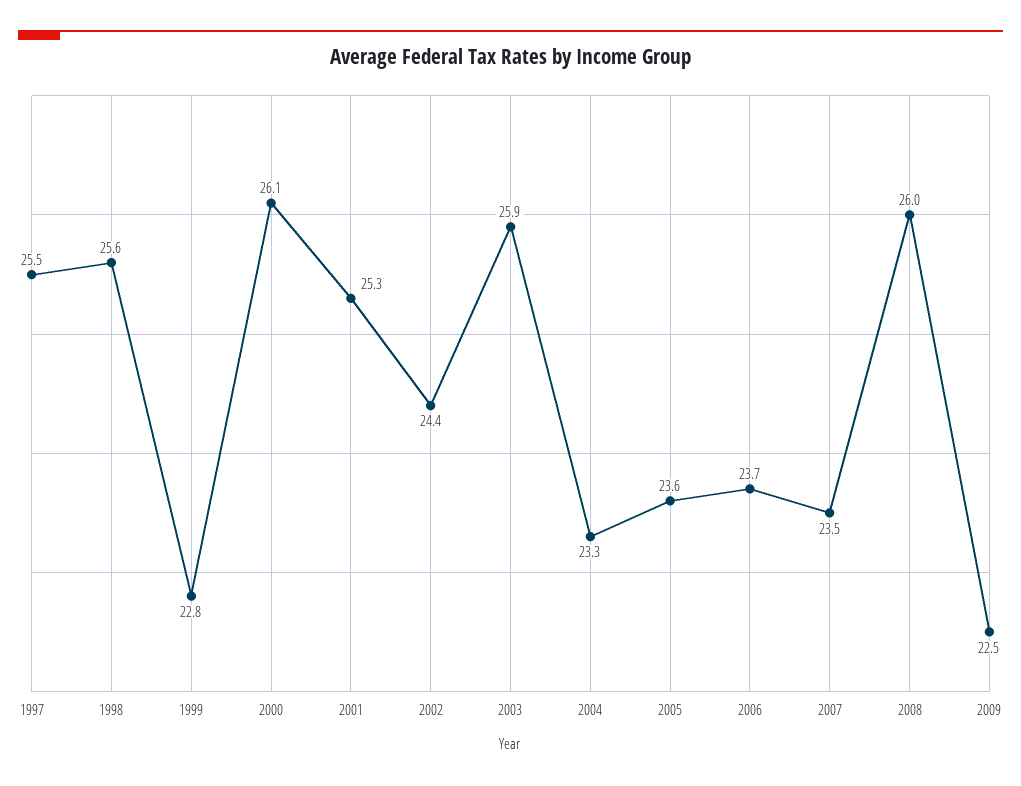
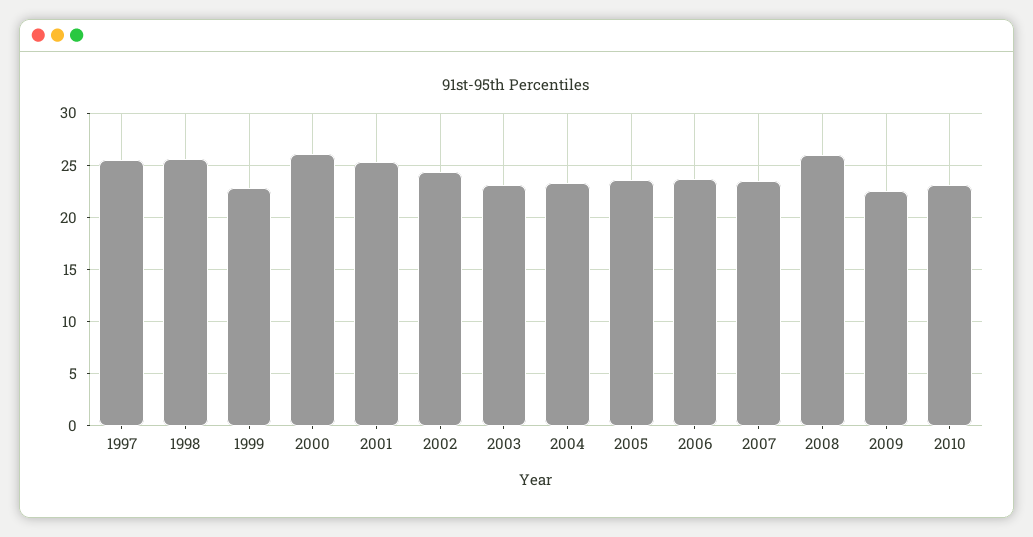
2003: 25.9 -> 23
2010: none -> 23

